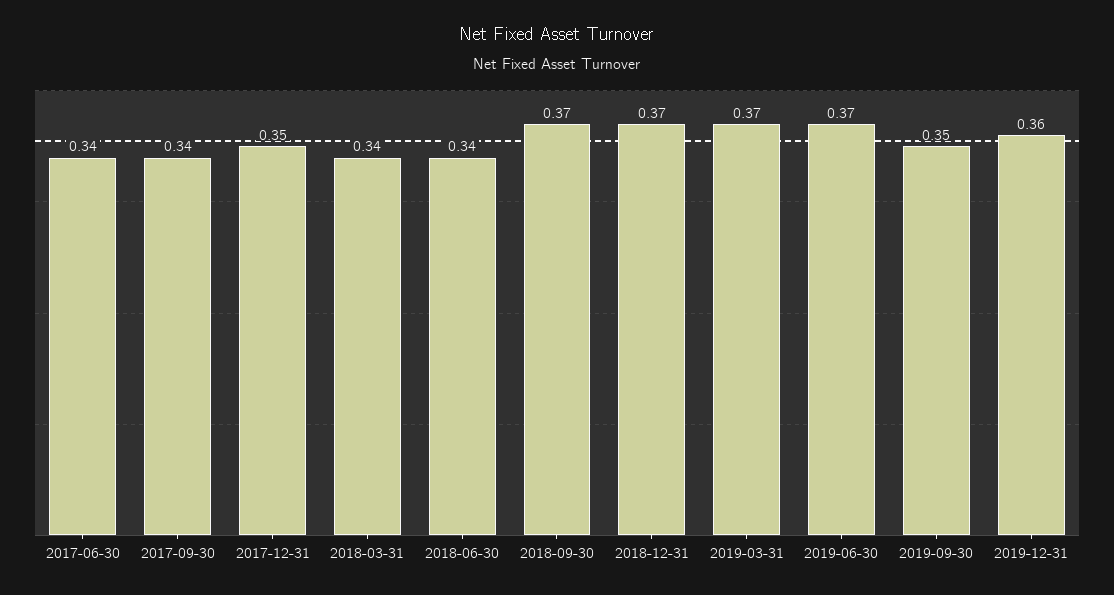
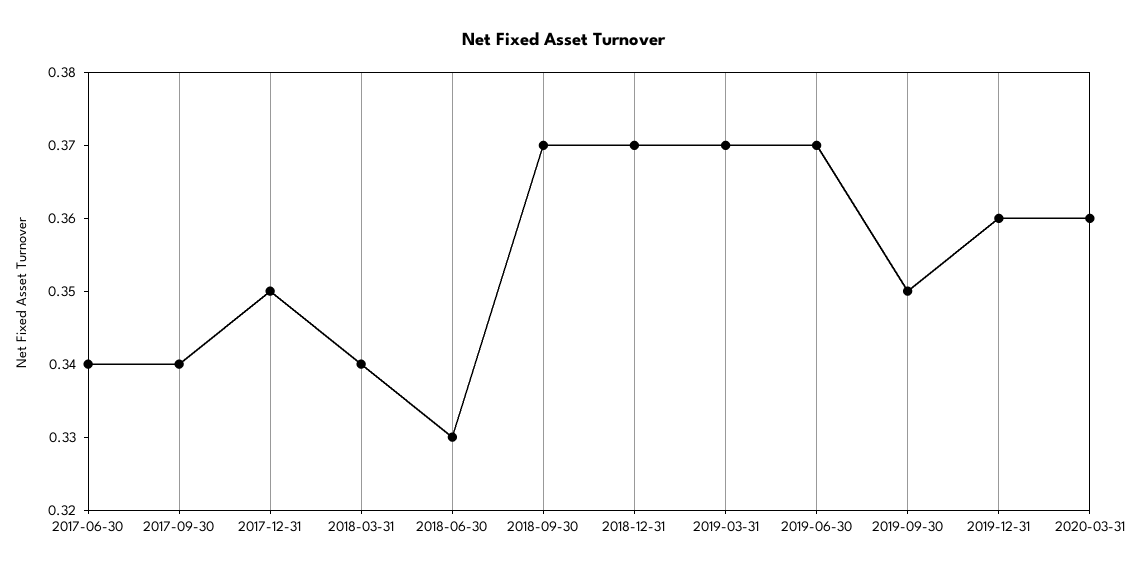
2018-06-30: 0.34 -> 0.33
2020-03-31: none -> 0.36

